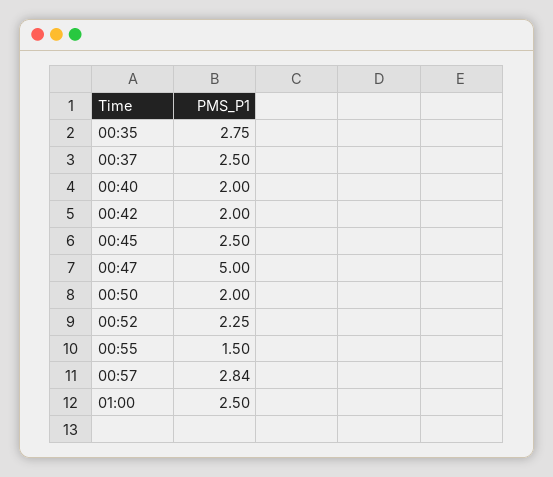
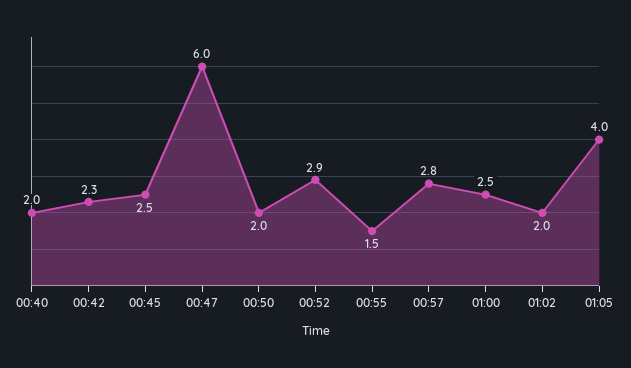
00:35: 2.75 -> none
00:37: 2.5 -> none
00:42: 2 -> 2.3
00:47: 5 -> 6
00:52: 2.25 -> 2.9
01:02: none -> 2
01:05: none -> 4

